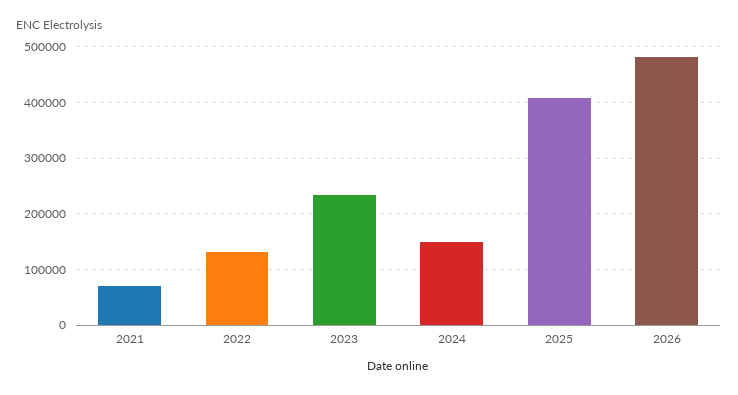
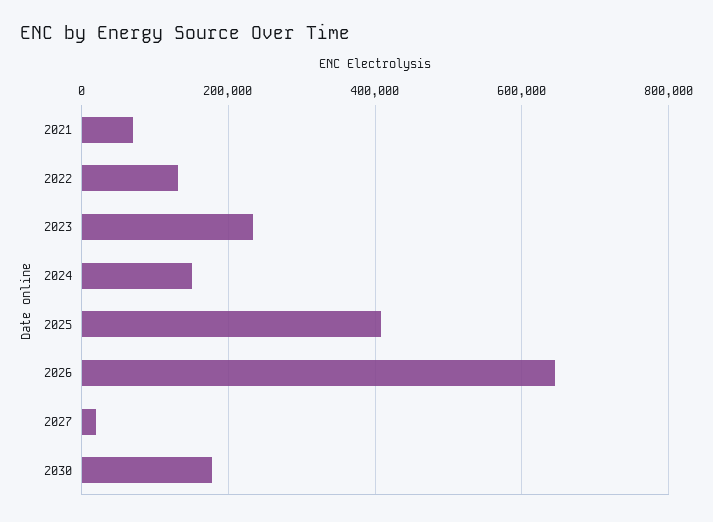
2026: 480000 -> 640000
2027: none -> 20000
2030: none -> 180000

